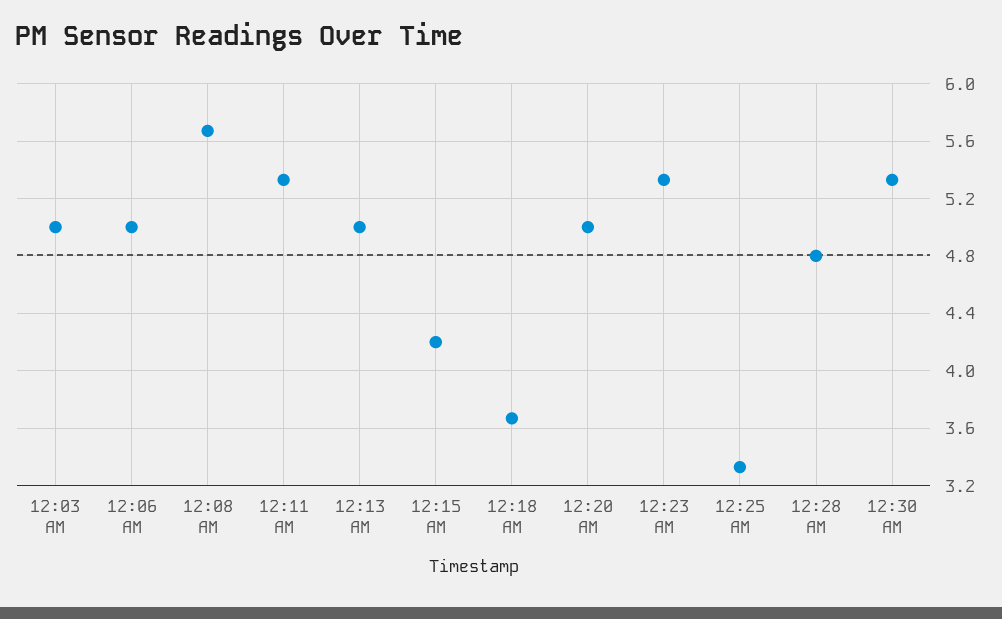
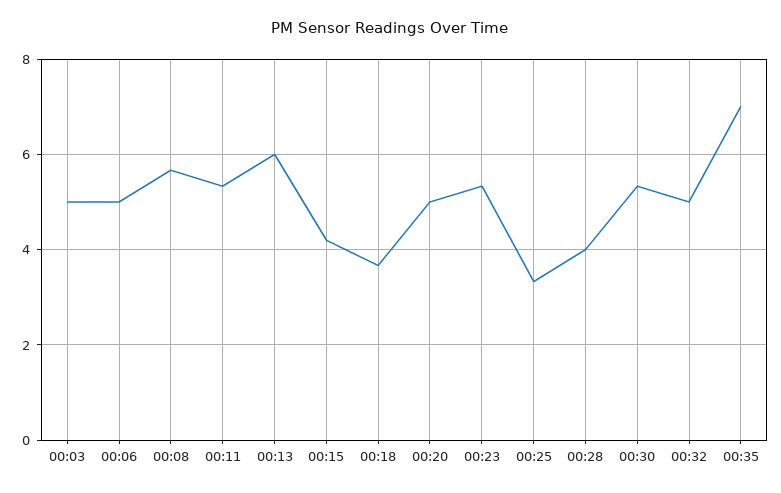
12:13 AM: 5 -> 6
12:28 AM: 4.8 -> 4
00:32: none -> 5
00:35: none -> 7

